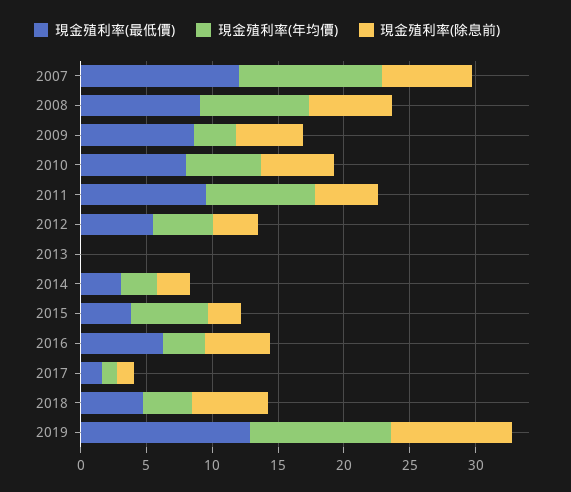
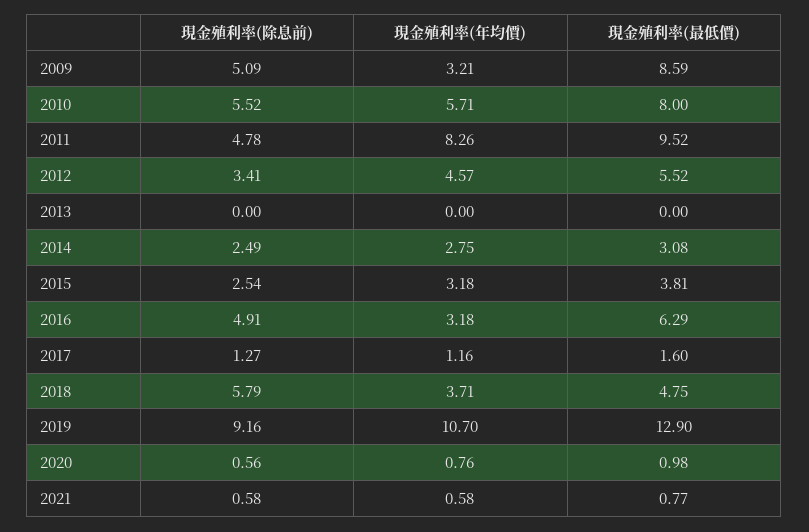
現金殖利率(最低價), 2007: 12 -> none
現金殖利率(年均價), 2007: 11 -> none
現金殖利率(除息前), 2007: 7 -> none
現金殖利率(最低價), 2008: 9 -> none
現金殖利率(年均價), 2008: 8 -> none
現金殖利率(除息前), 2008: 6 -> none
現金殖利率(年均價), 2015: 6 -> 3.18
現金殖利率(除息前), 2020: none -> 0.56
現金殖利率(年均價), 2020: none -> 0.76
現金殖利率(最低價), 2020: none -> 0.98
現金殖利率(除息前), 2021: none -> 0.58
現金殖利率(年均價), 2021: none -> 0.58
現金殖利率(最低價), 2021: none -> 0.77

